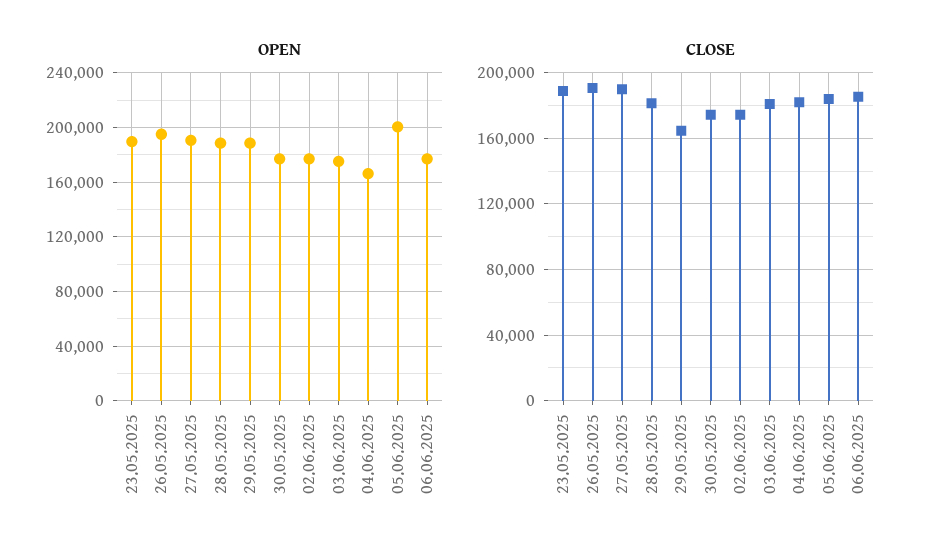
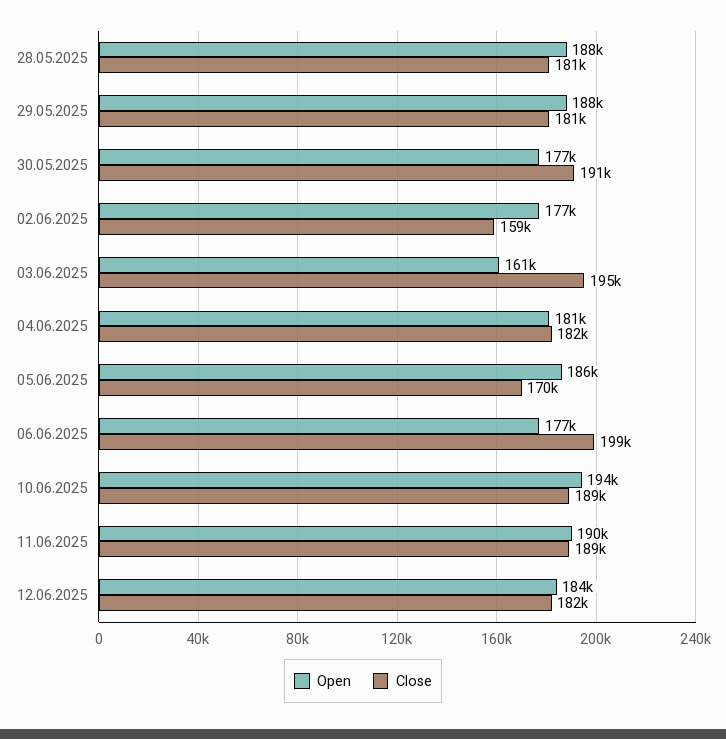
OPEN, 23.05.2025: 190000 -> none
OPEN, 26.05.2025: 195000 -> none
OPEN, 27.05.2025: 190000 -> none
OPEN, 03.06.2025: 175000 -> 161000
OPEN, 04.06.2025: 165000 -> 181000
OPEN, 05.06.2025: 200000 -> 186000
CLOSE, 23.05.2025: 190000 -> none
CLOSE, 26.05.2025: 190000 -> none
CLOSE, 27.05.2025: 190000 -> none
CLOSE, 29.05.2025: 165000 -> 181000
CLOSE, 30.05.2025: 175000 -> 191000
CLOSE, 02.06.2025: 175000 -> 159000
CLOSE, 03.06.2025: 180000 -> 195000
CLOSE, 05.06.2025: 185000 -> 170000
CLOSE, 06.06.2025: 185000 -> 199000
OPEN, 10.06.2025: none -> 194000
CLOSE, 10.06.2025: none -> 189000
OPEN, 11.06.2025: none -> 190000
CLOSE, 11.06.2025: none -> 189000
OPEN, 12.06.2025: none -> 184000
CLOSE, 12.06.2025: none -> 182000

